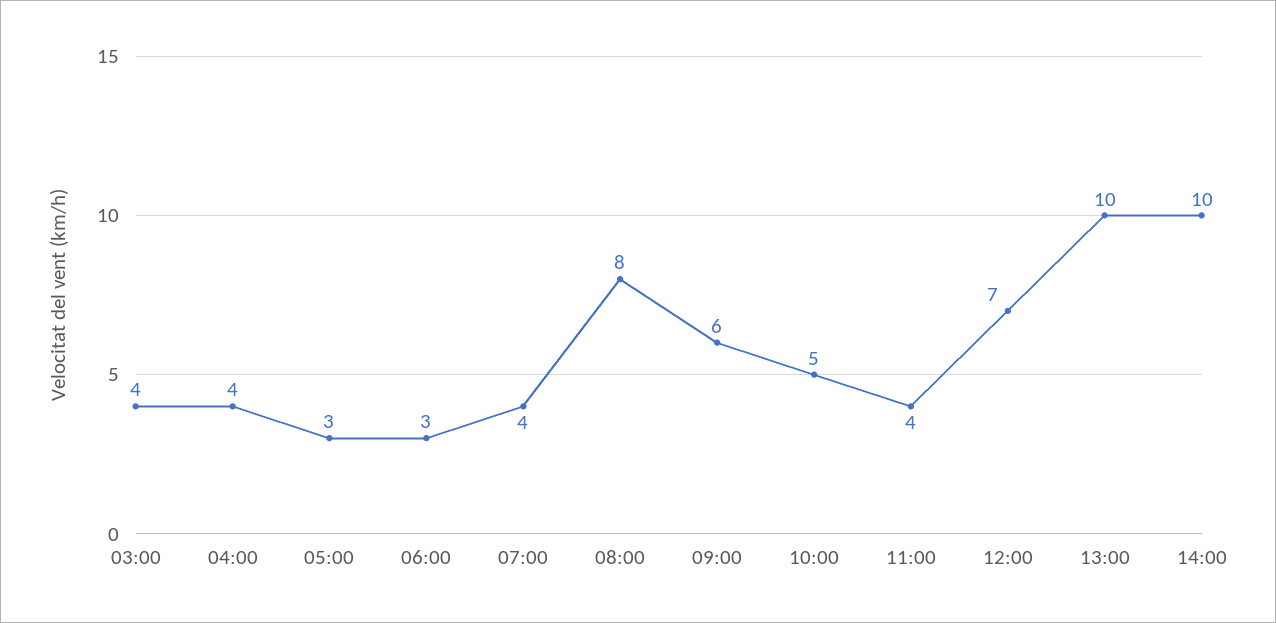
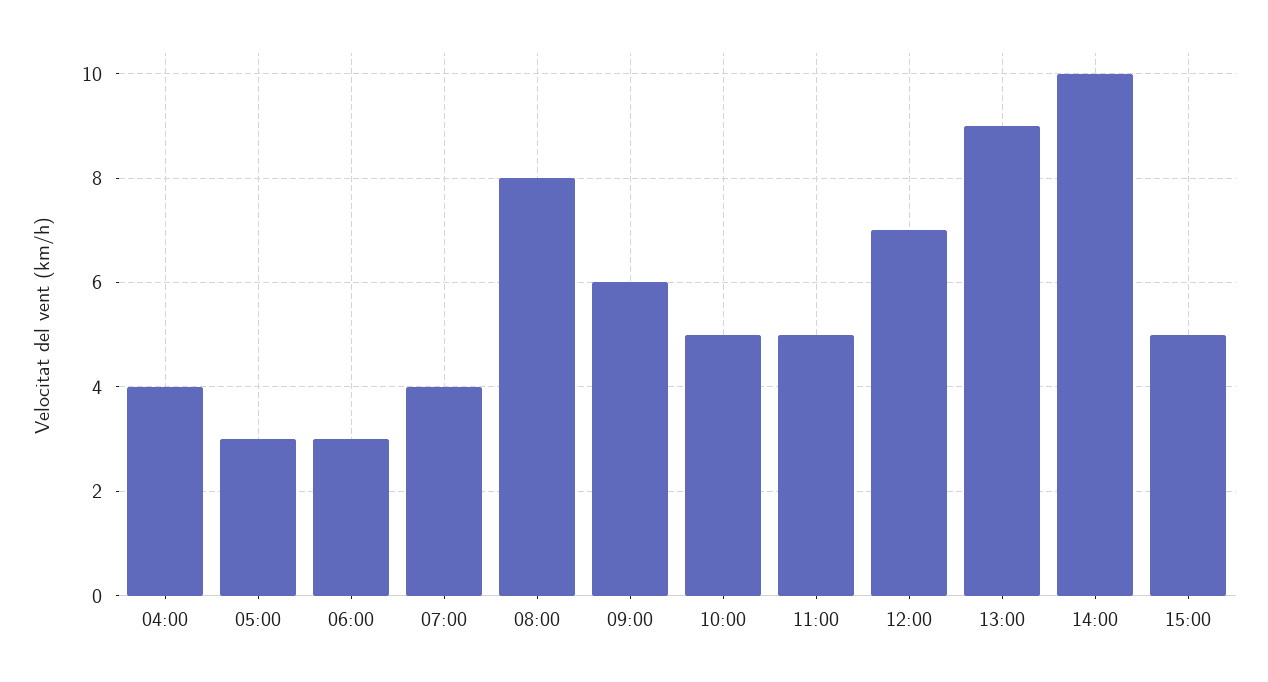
03:00: 4 -> none
11:00: 4 -> 5
13:00: 10 -> 9
15:00: none -> 5

